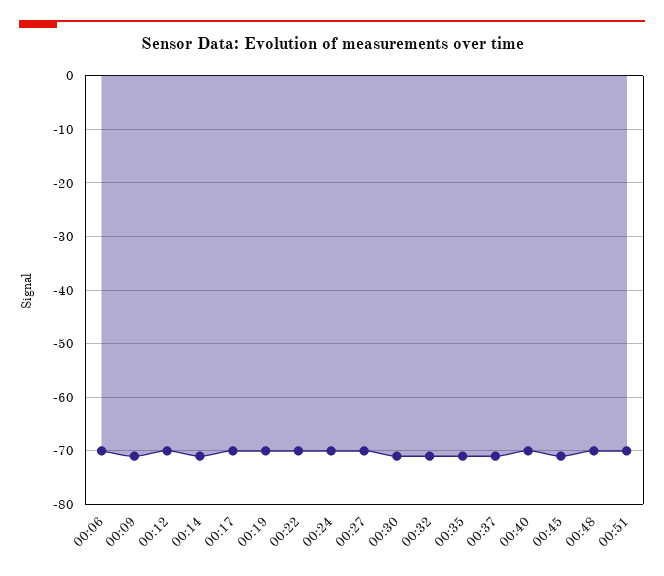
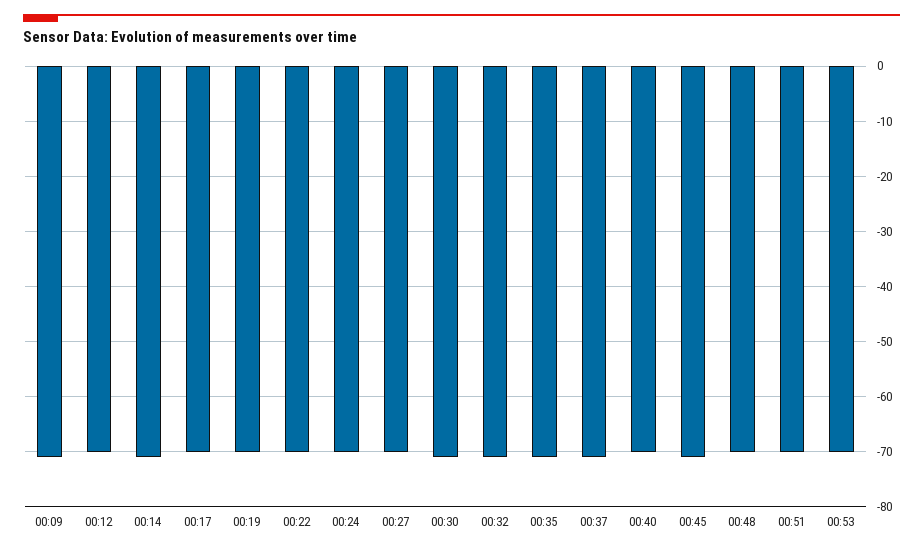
00:06: -70 -> none
00:53: none -> -70

